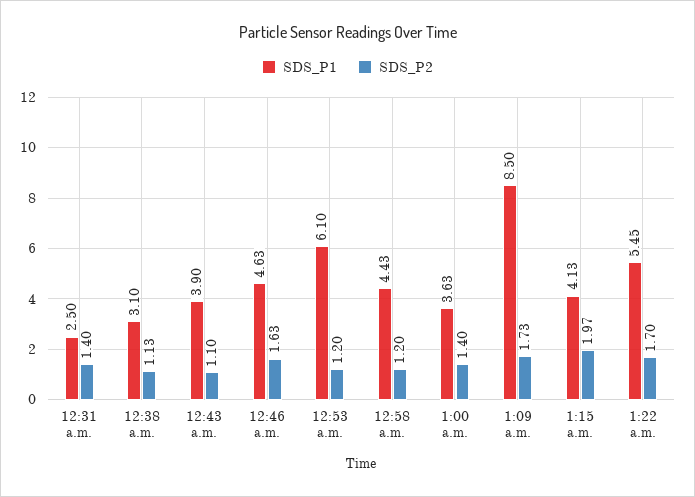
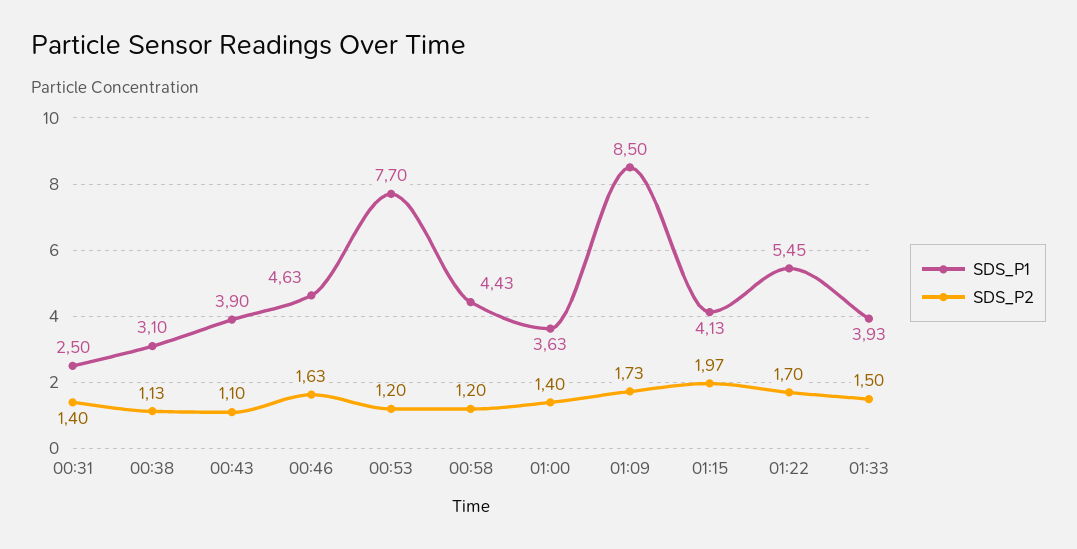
SDS_P1, 12:53 a.m.: 6.1 -> 7.7
SDS_P1, 01:33: none -> 3.93
SDS_P2, 01:33: none -> 1.5

